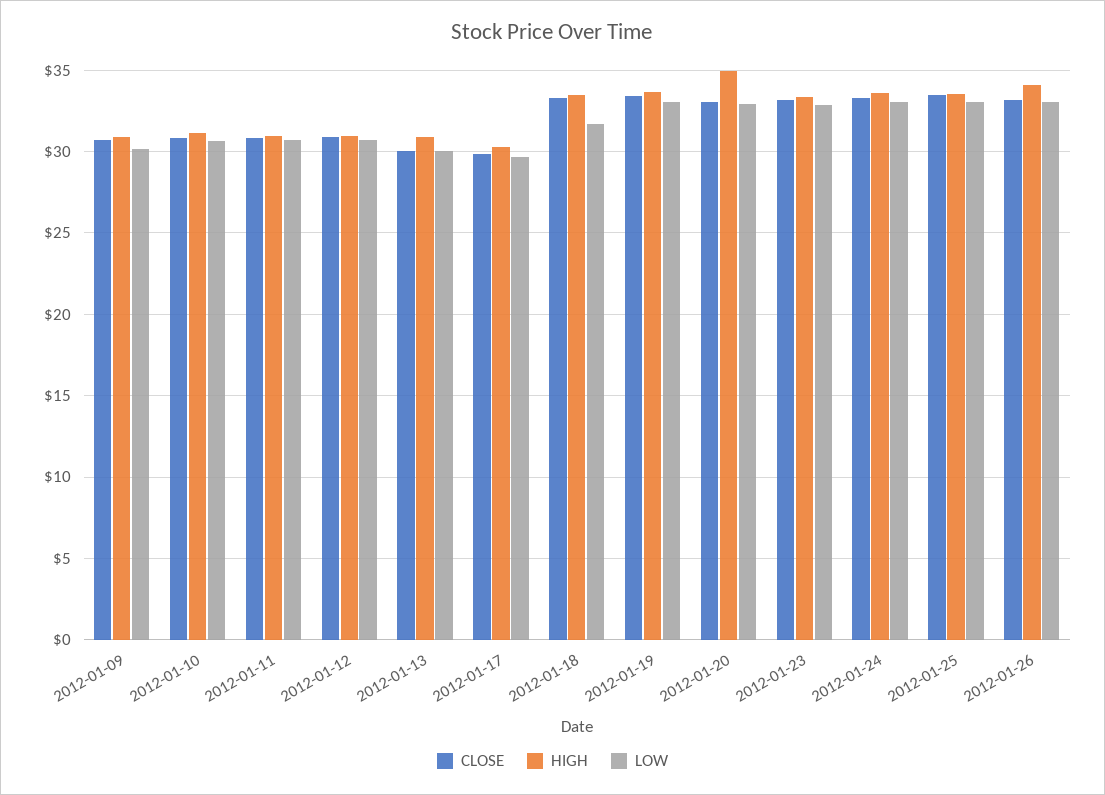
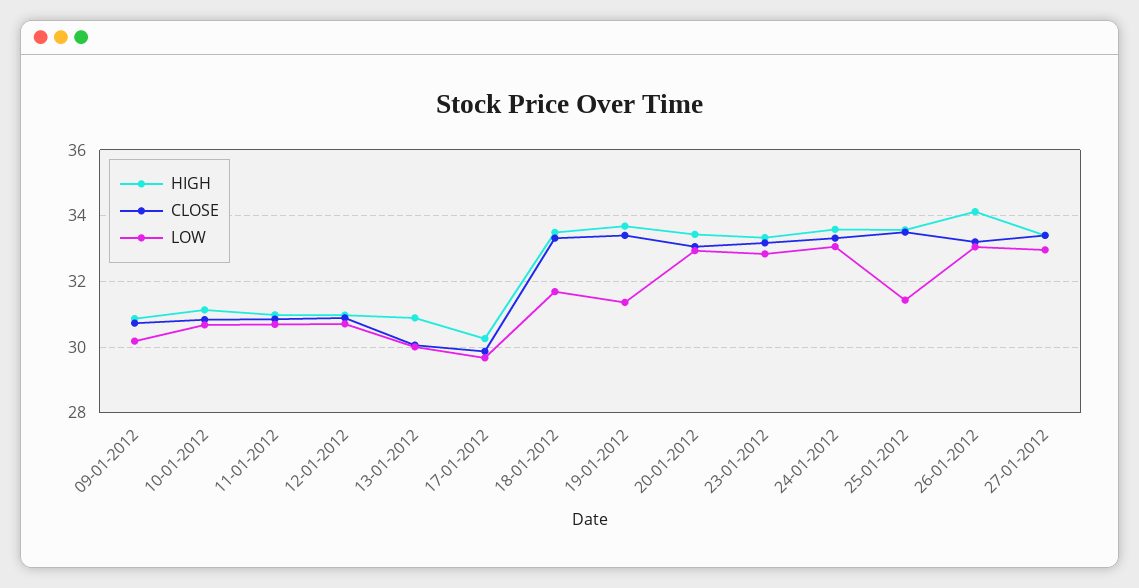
LOW, 2012-01-19: 33 -> 31.4
HIGH, 2012-01-20: 35 -> 33.4
LOW, 2012-01-25: 33 -> 31.4
HIGH, 27-01-2012: none -> 33.4
CLOSE, 27-01-2012: none -> 33.4
LOW, 27-01-2012: none -> 33

